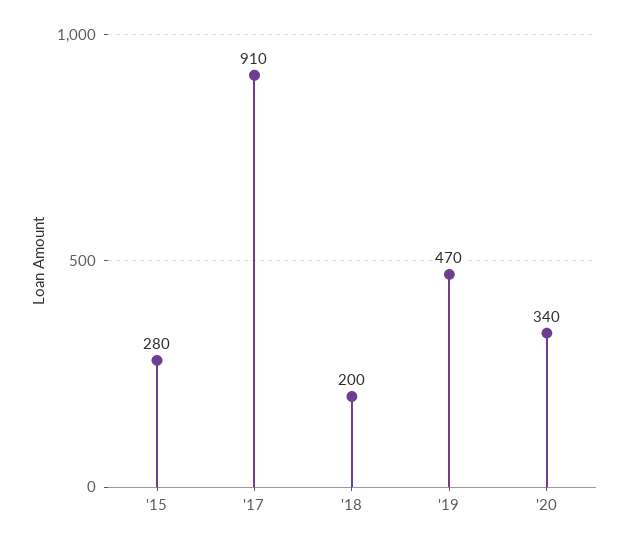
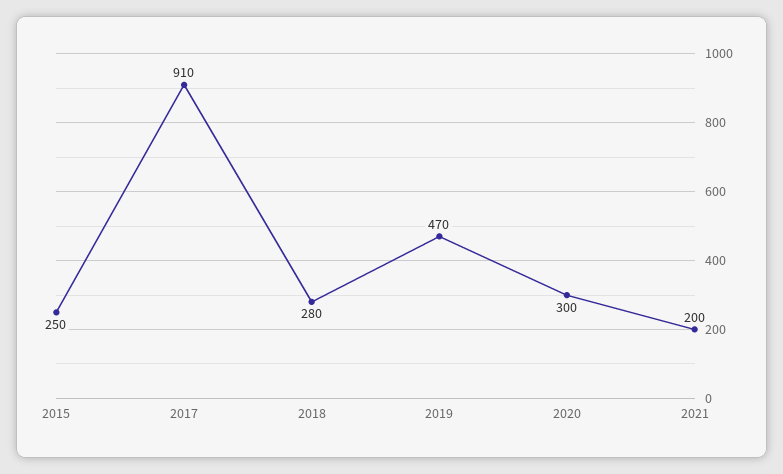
'15: 280 -> 250
'18: 200 -> 280
'20: 340 -> 300
2021: none -> 200

